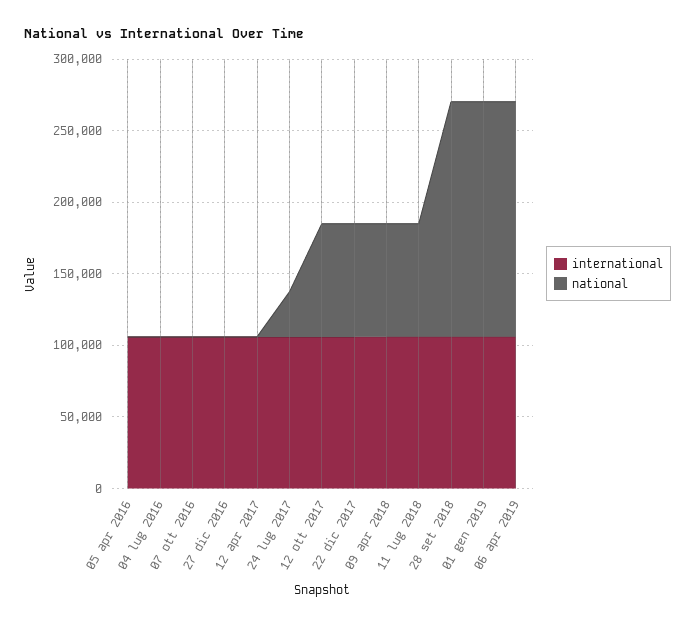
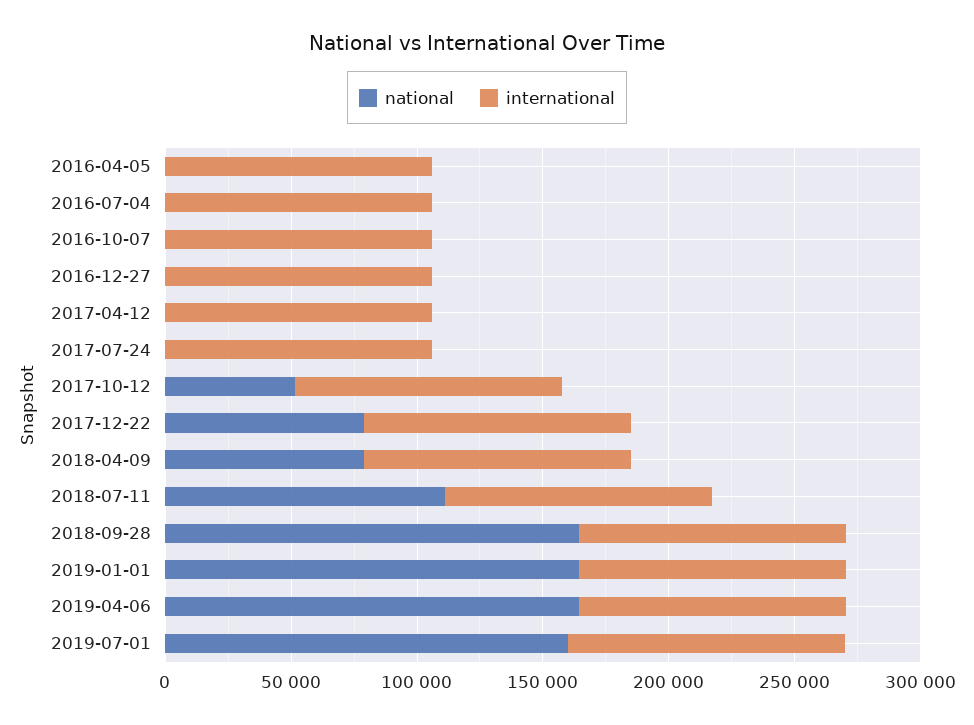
national, 24 lug 2017: 30000 -> 0
national, 12 ott 2017: 80000 -> 50000
national, 11 lug 2018: 80000 -> 110000
national, 2019-07-01: none -> 160000
international, 2019-07-01: none -> 110000

